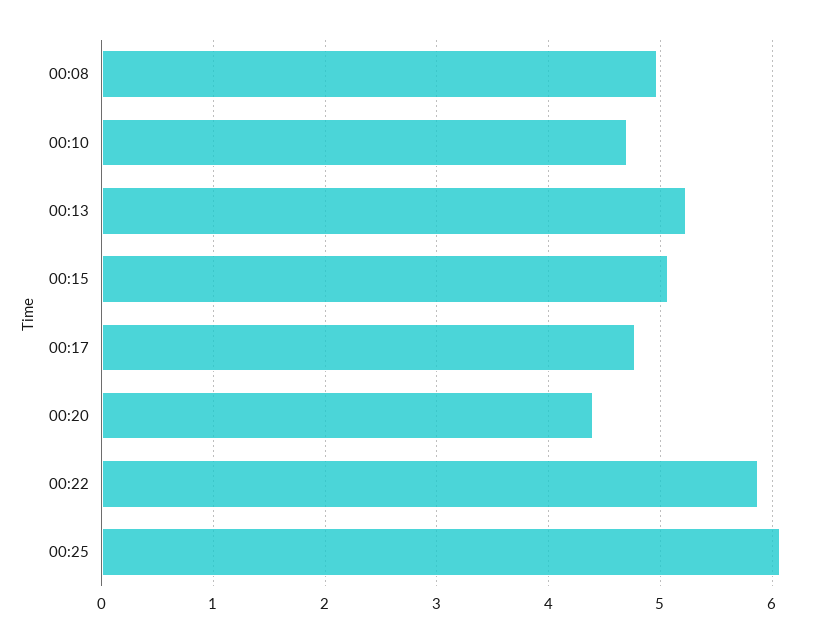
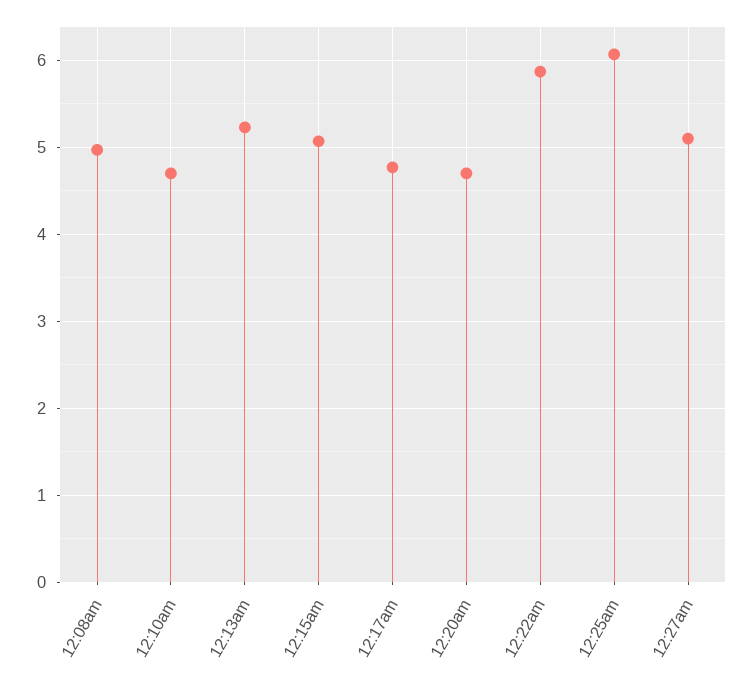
00:20: 4.4 -> 4.7
12:27am: none -> 5.1

